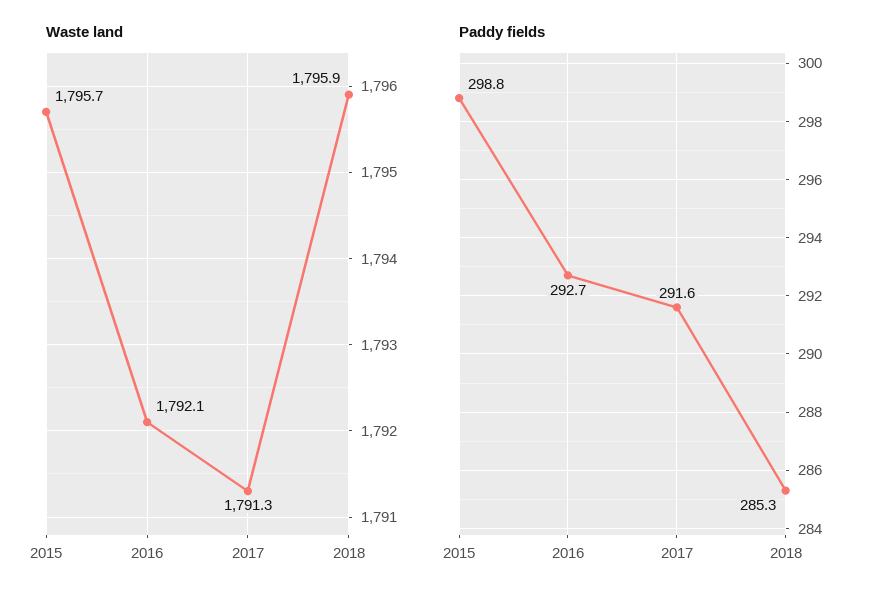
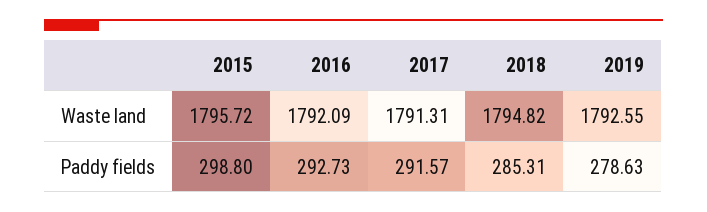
Waste land, 2018: 1795.9 -> 1794.82
Waste land, 2019: none -> 1792.55
Paddy fields, 2019: none -> 278.63

